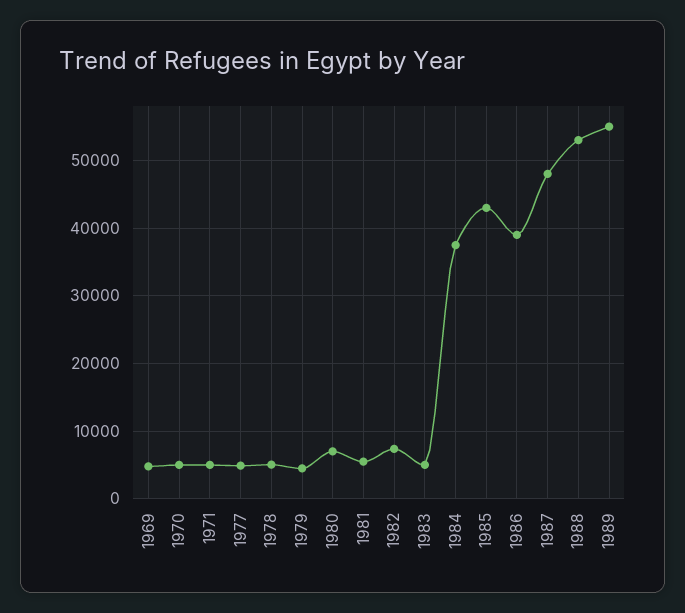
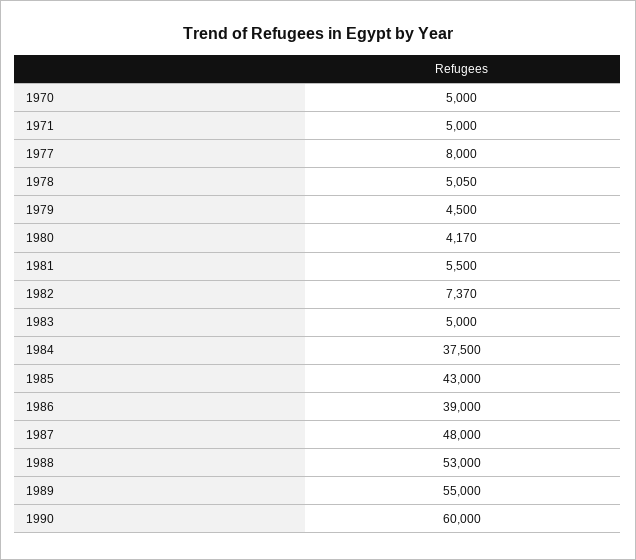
1969: 5000 -> none
1977: 5000 -> 8000
1980: 7000 -> 4170
1990: none -> 60000

